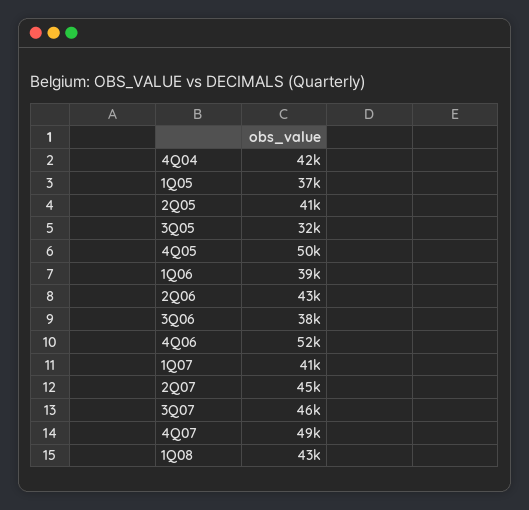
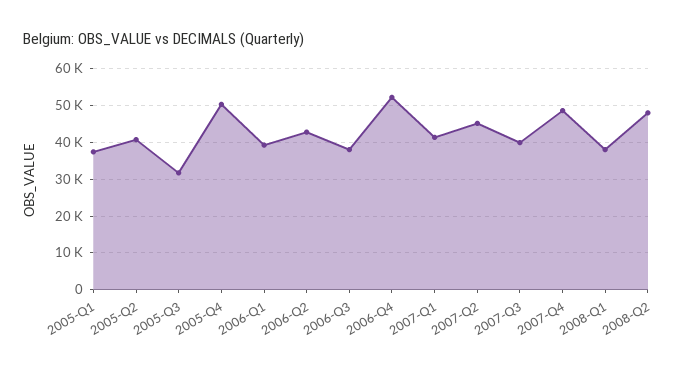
4Q04: 42000 -> none
3Q07: 46000 -> 40000
1Q08: 43000 -> 38000
2008-Q2: none -> 48000

